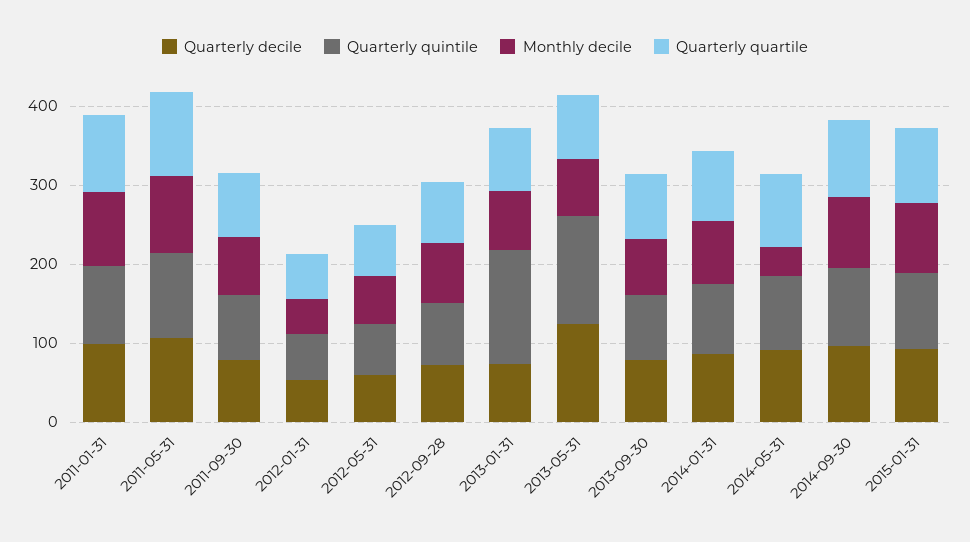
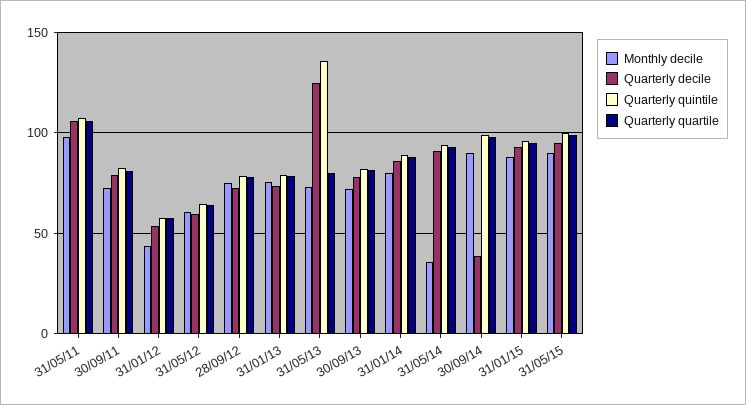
Quarterly decile, 2011-01-31: 100 -> none
Quarterly quintile, 2011-01-31: 100 -> none
Monthly decile, 2011-01-31: 100 -> none
Quarterly quartile, 2011-01-31: 100 -> none
Quarterly quintile, 2013-01-31: 140 -> 80
Quarterly decile, 2014-09-30: 100 -> 40
Monthly decile, 31/05/15: none -> 90
Quarterly decile, 31/05/15: none -> 95
Quarterly quintile, 31/05/15: none -> 100
Quarterly quartile, 31/05/15: none -> 100

